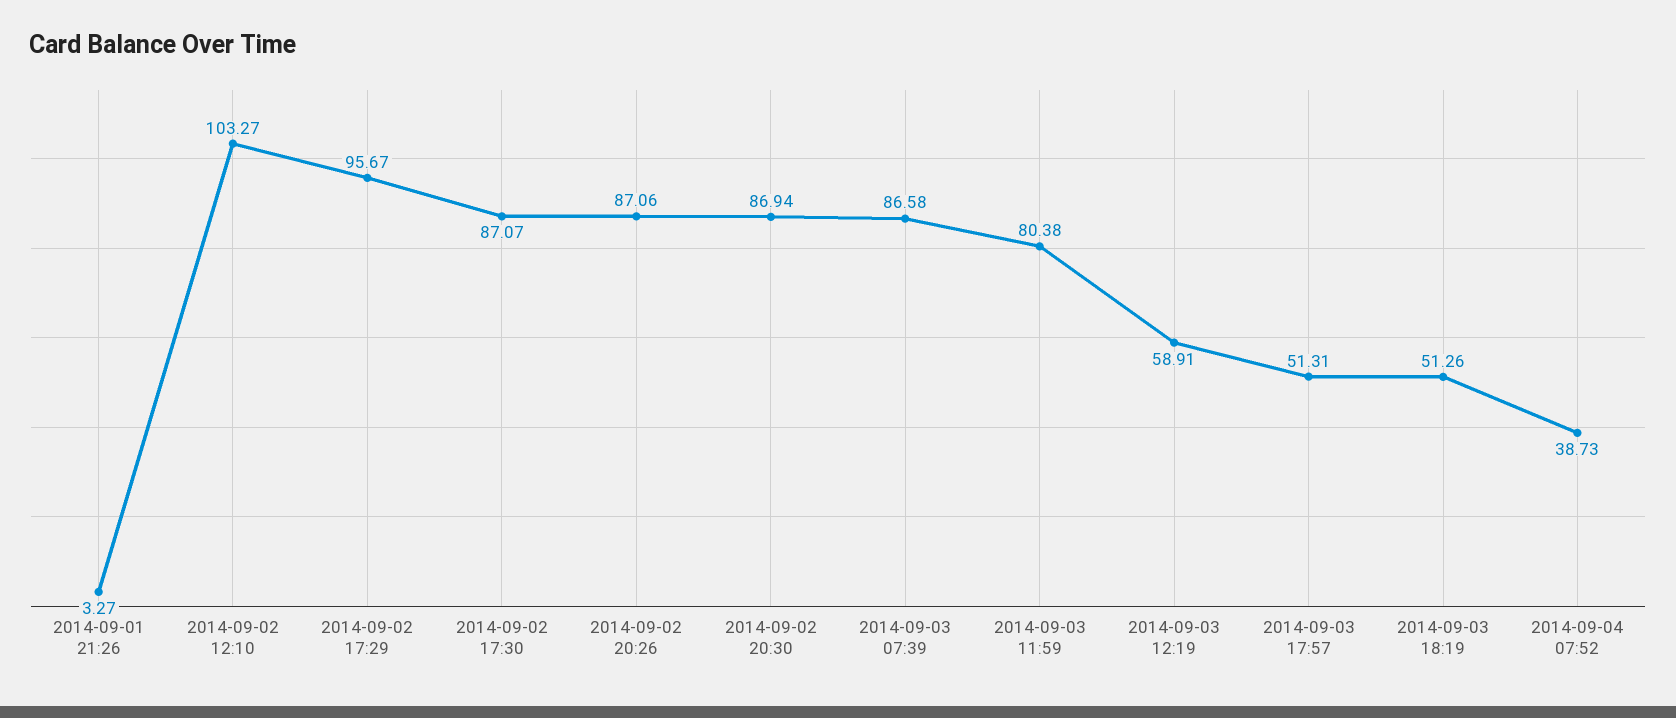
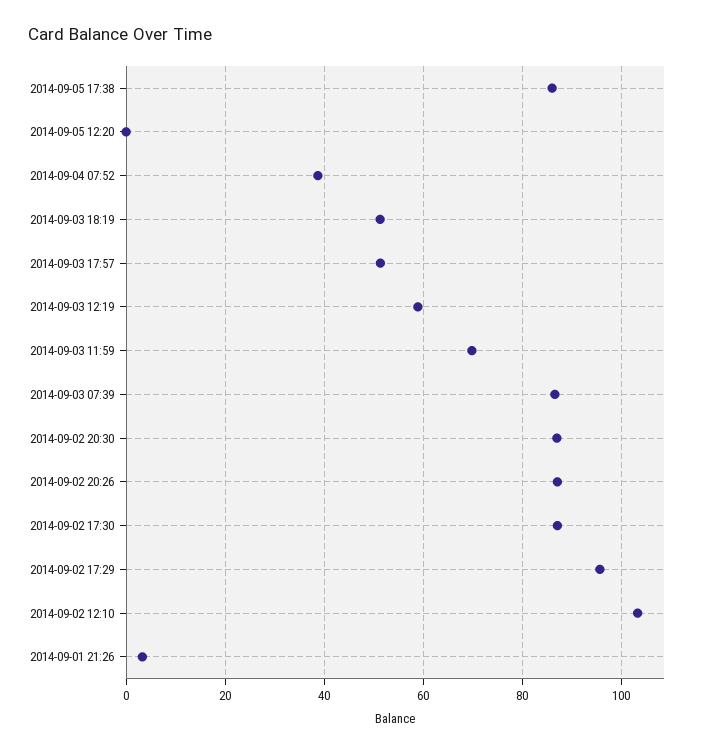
2014-09-03 11:59: 80.38 -> 70
2014-09-05 17:38: none -> 86
2014-09-05 12:20: none -> 0

